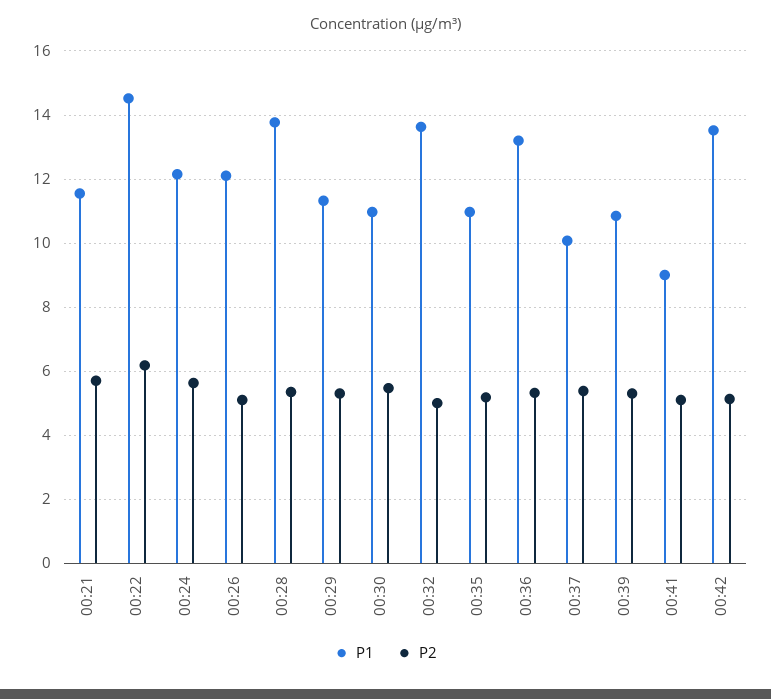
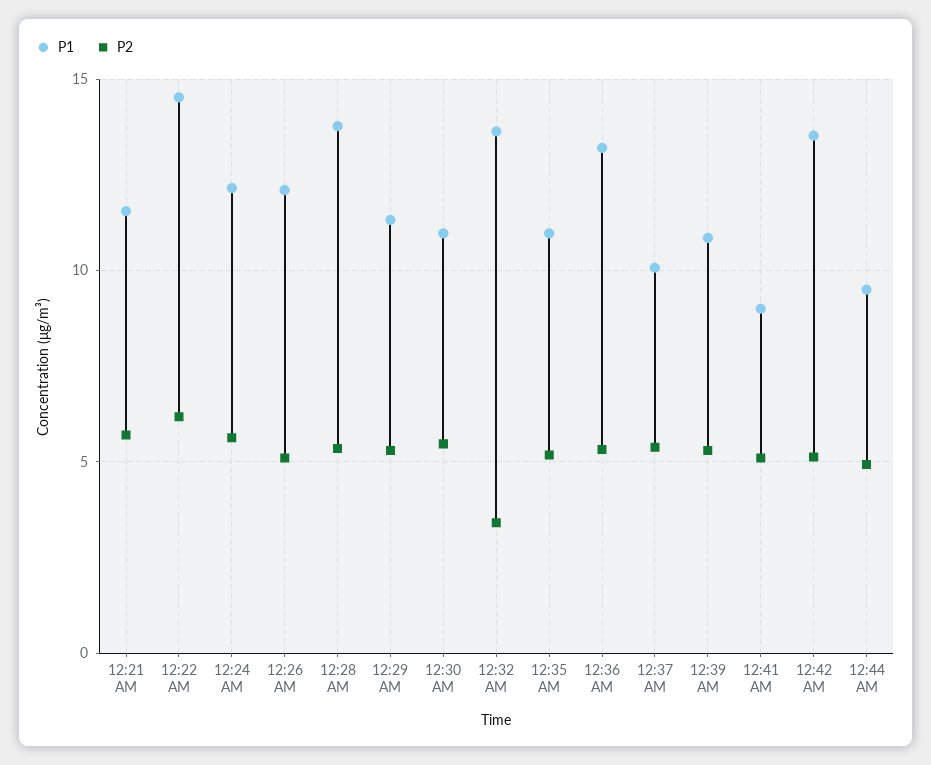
P2, 00:32: 5 -> 3.5
P1, 12:44 AM: none -> 9.5
P2, 12:44 AM: none -> 5

